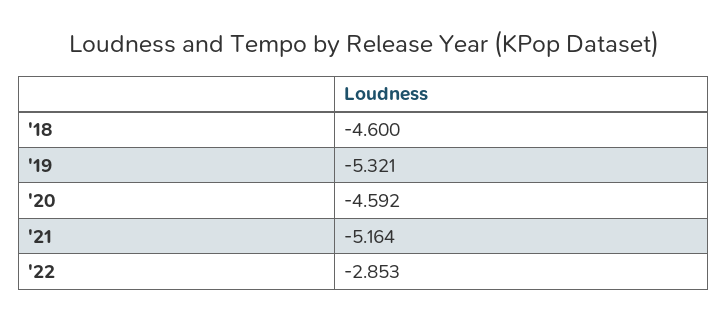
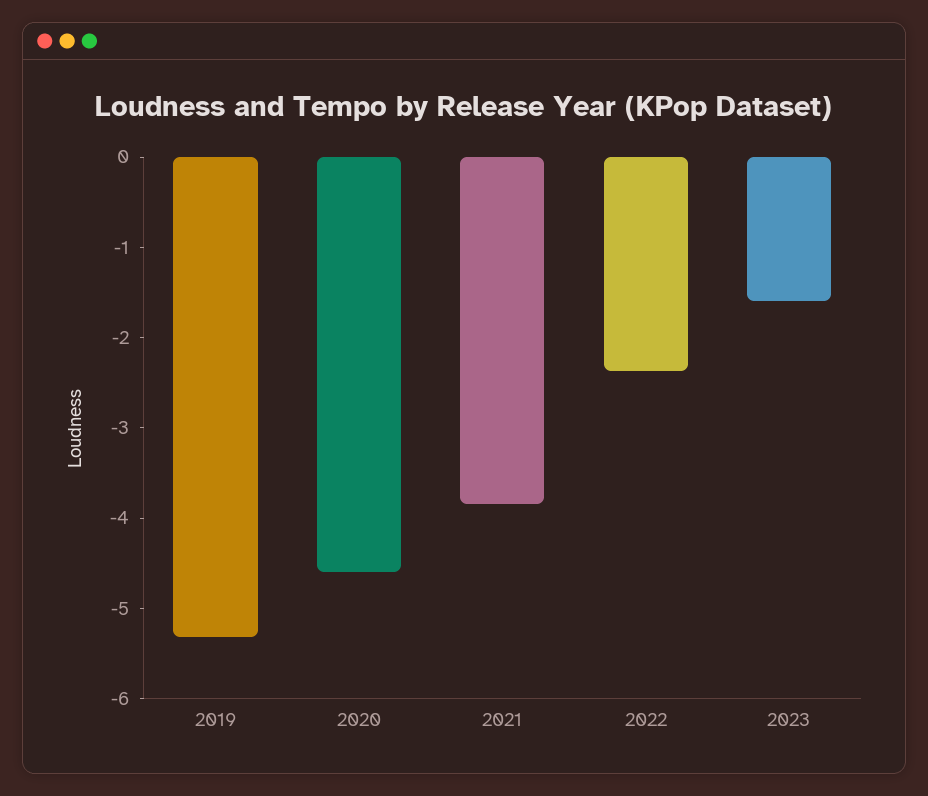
'18: -4.6 -> none
'21: -5.164 -> -3.8
'22: -2.853 -> -2.4
2023: none -> -1.6

